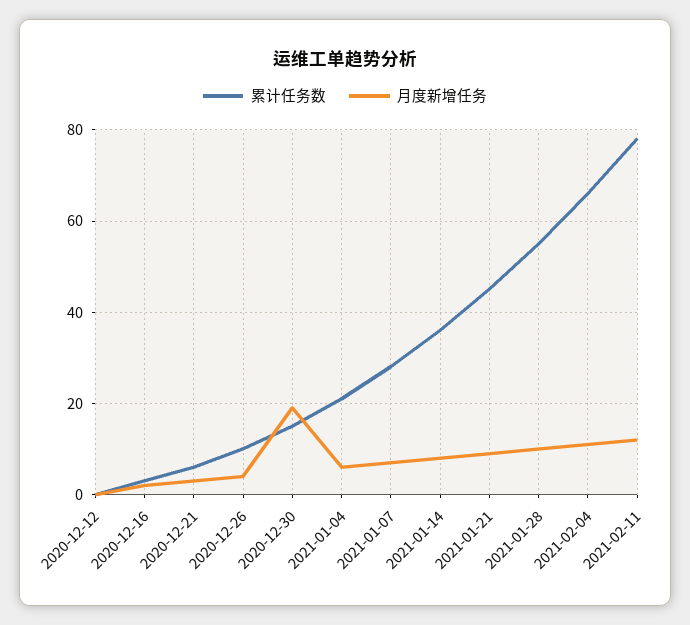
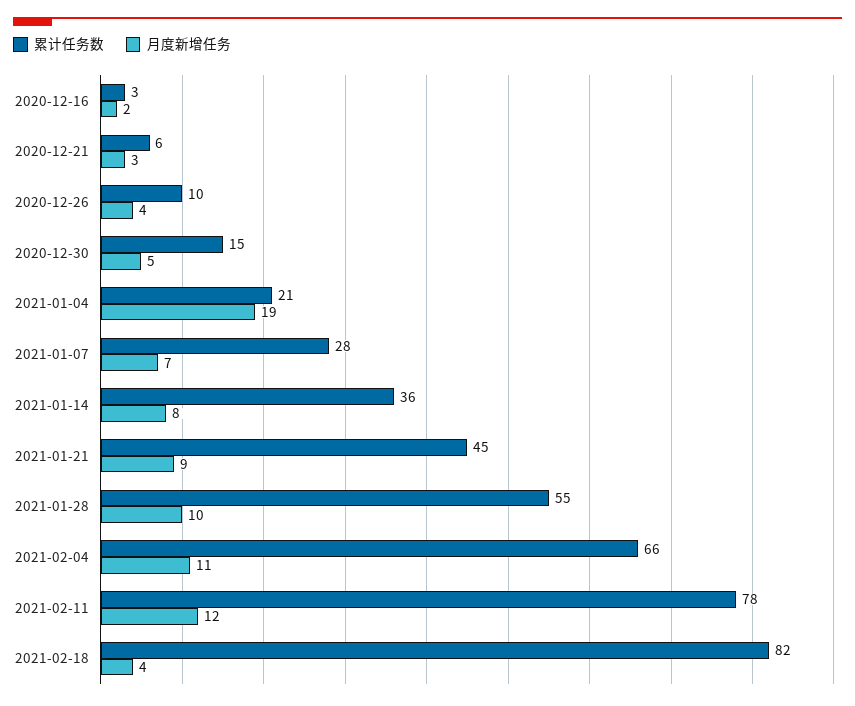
累计任务数, 2020-12-12: 0 -> none
月度新增任务, 2020-12-12: 0 -> none
月度新增任务, 2020-12-30: 20 -> 5
月度新增任务, 2021-01-04: 5 -> 19
累计任务数, 2021-02-18: none -> 82
月度新增任务, 2021-02-18: none -> 4

